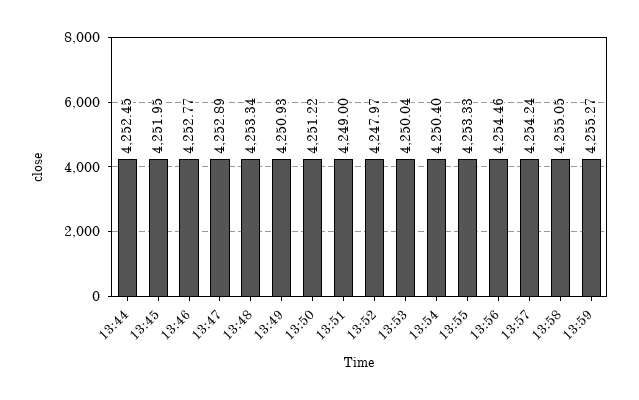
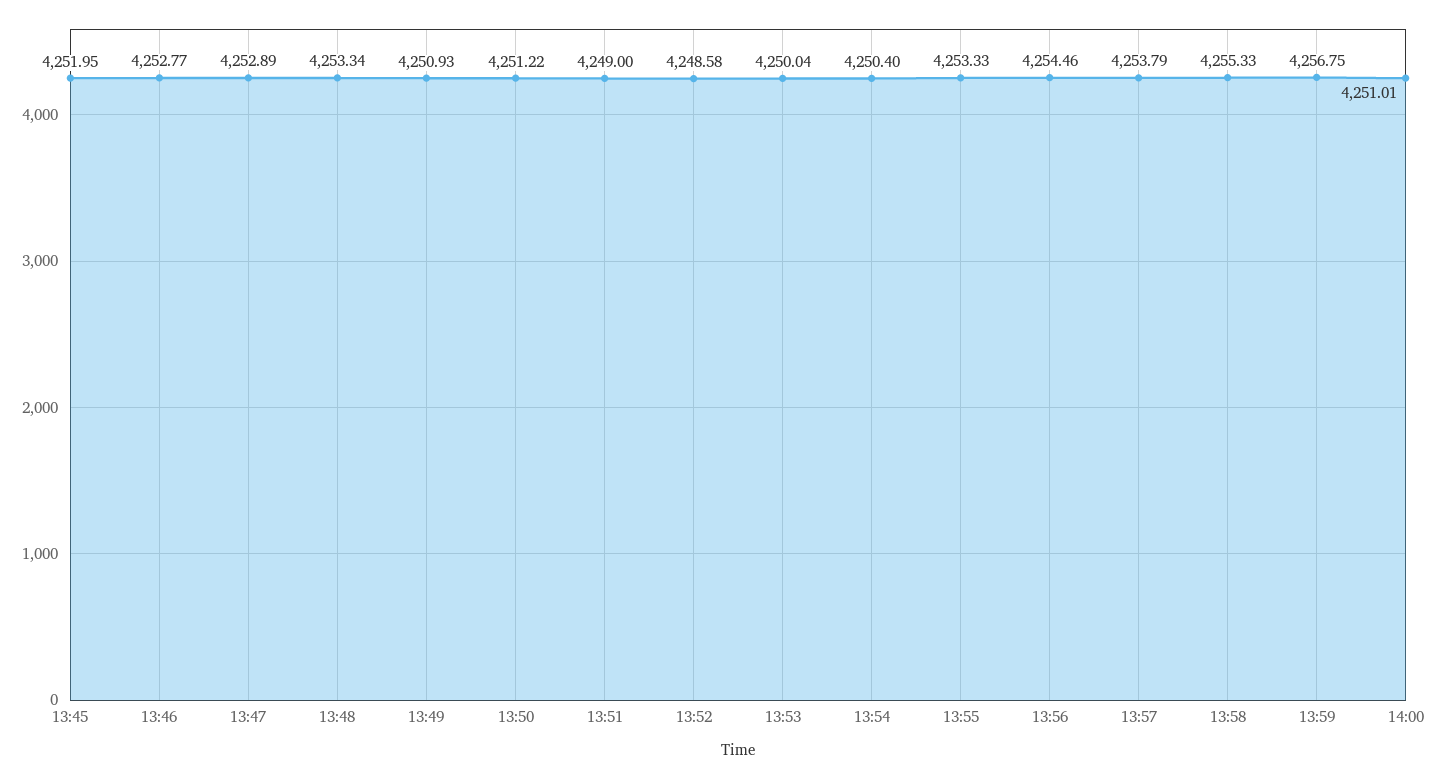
13:44: 4252.45 -> none
13:52: 4247.97 -> 4248.58
13:57: 4254.24 -> 4253.79
13:58: 4255.05 -> 4255.33
13:59: 4255.27 -> 4256.75
14:00: none -> 4251.01

